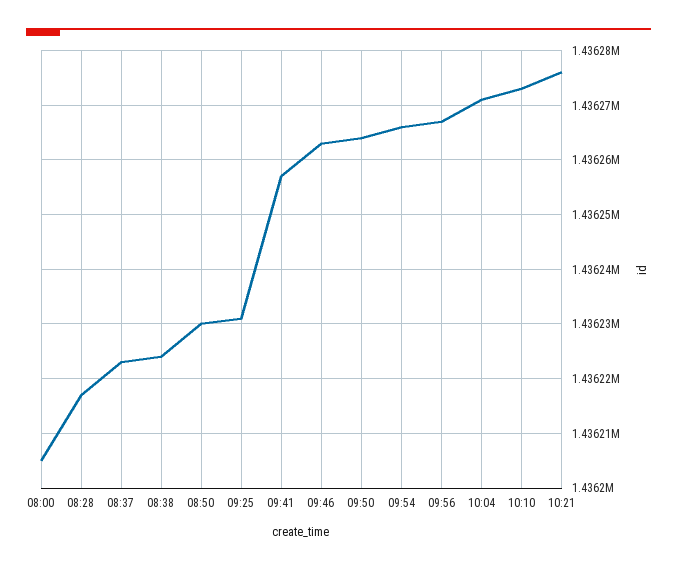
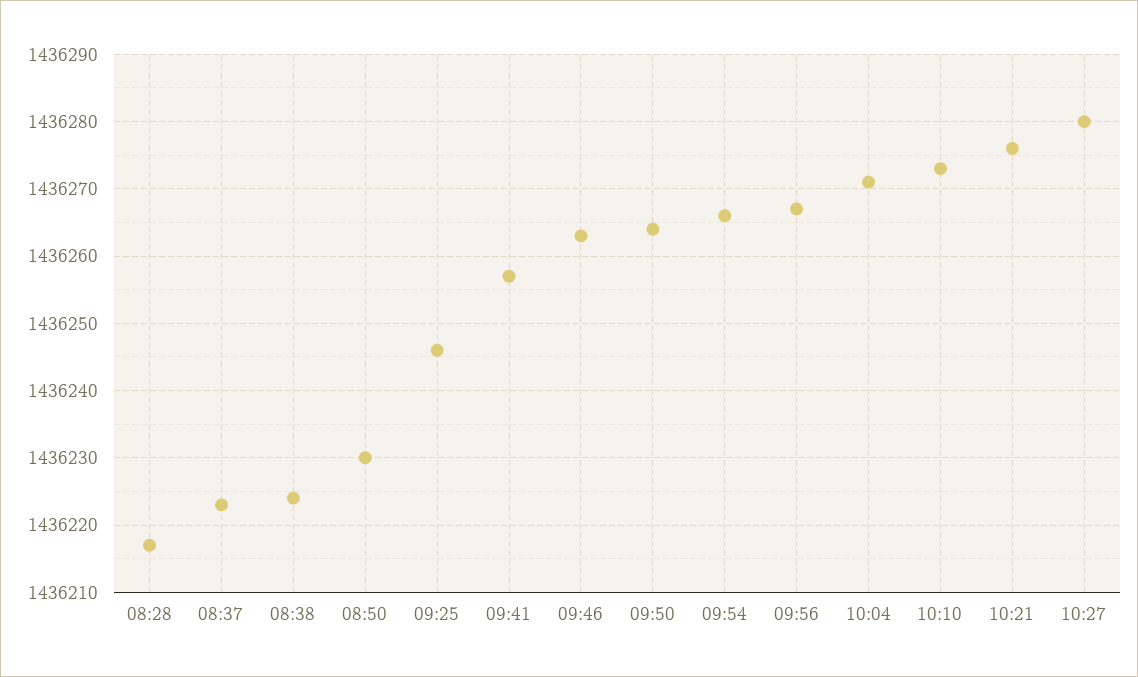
08:00: 1436205 -> none
09:25: 1436230 -> 1436246
10:27: none -> 1436280

